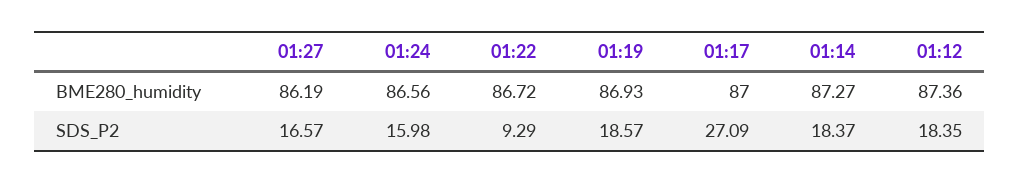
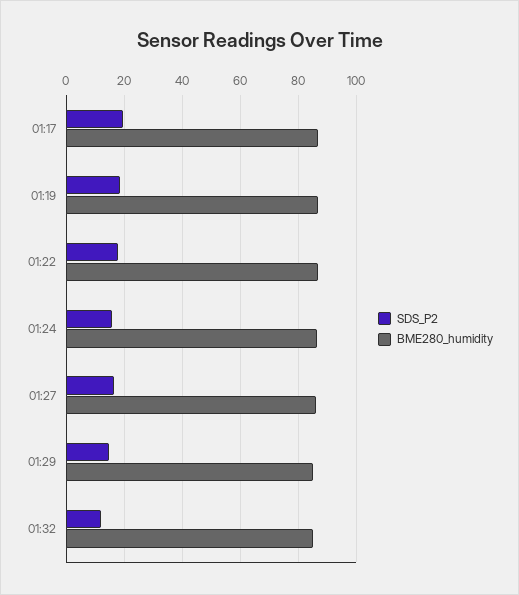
BME280_humidity, 01:14: 87.27 -> none
BME280_humidity, 01:12: 87.36 -> none
SDS_P2, 01:22: 9.29 -> 17.5
SDS_P2, 01:17: 27.09 -> 20
SDS_P2, 01:14: 18.37 -> none
SDS_P2, 01:12: 18.35 -> none
SDS_P2, 01:29: none -> 15
BME280_humidity, 01:29: none -> 85
SDS_P2, 01:32: none -> 12.5
BME280_humidity, 01:32: none -> 85

